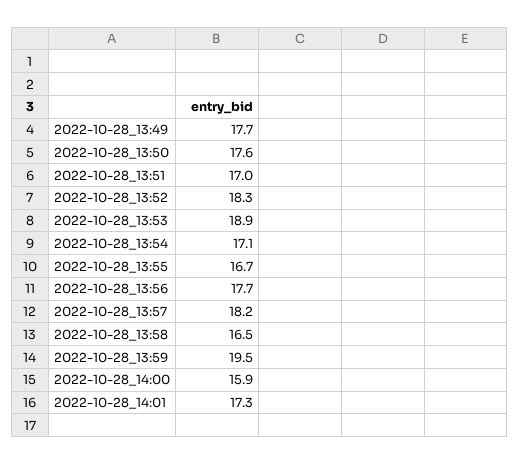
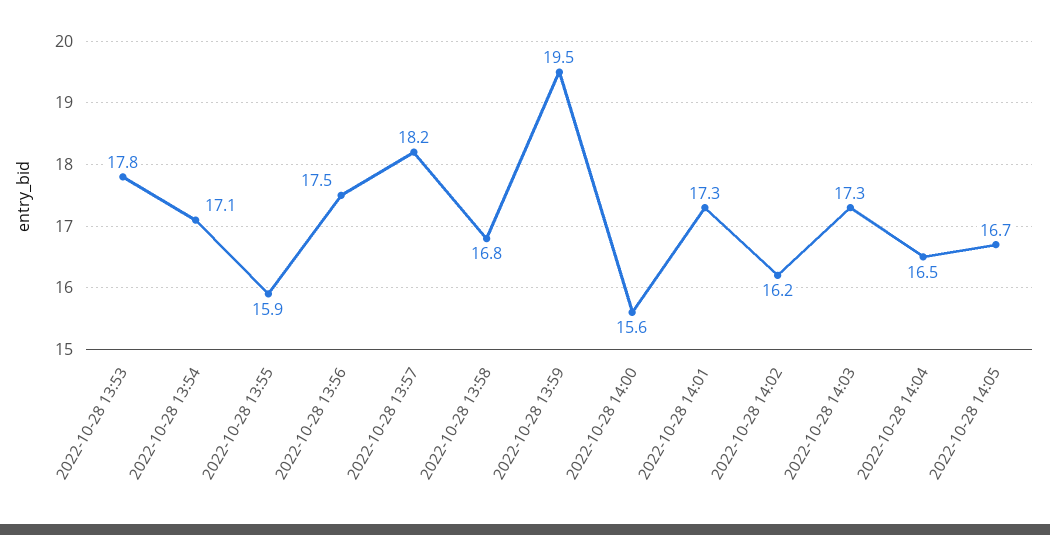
2022-10-28_13:49: 17.7 -> none
2022-10-28_13:50: 17.6 -> none
2022-10-28_13:51: 17 -> none
2022-10-28_13:52: 18.3 -> none
2022-10-28_13:53: 18.9 -> 17.8
2022-10-28_13:55: 16.7 -> 15.9
2022-10-28_13:56: 17.7 -> 17.5
2022-10-28_13:58: 16.5 -> 16.8
2022-10-28_14:00: 15.9 -> 15.6
2022-10-28 14:02: none -> 16.2
2022-10-28 14:03: none -> 17.3
2022-10-28 14:04: none -> 16.5
2022-10-28 14:05: none -> 16.7

